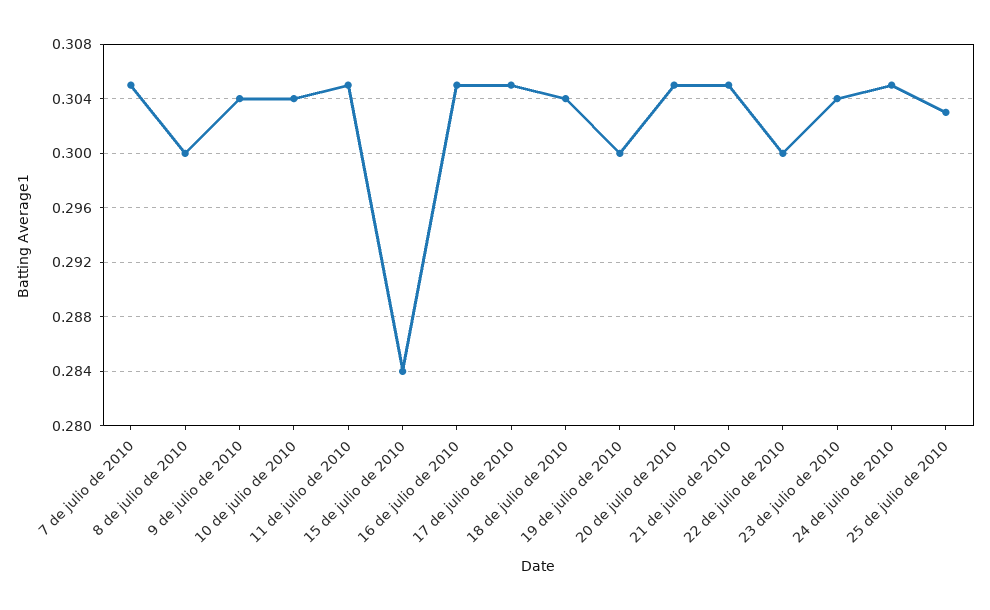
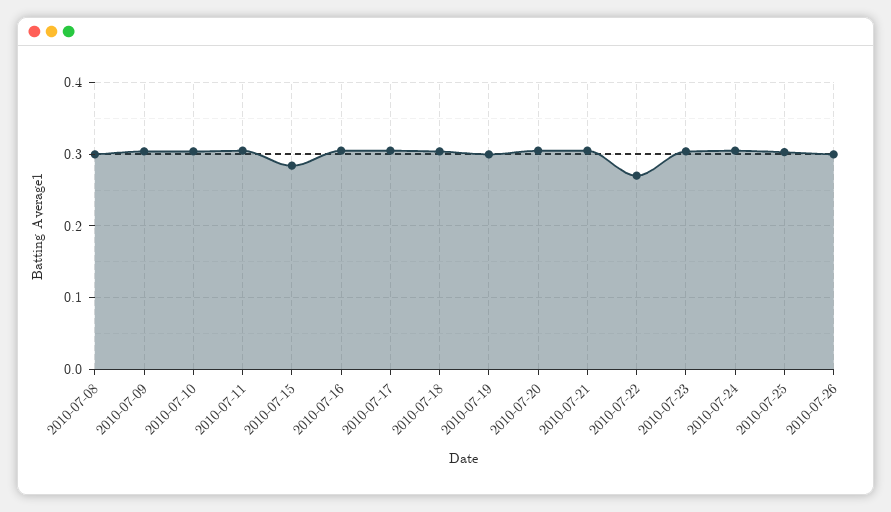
7 de julio de 2010: 0.305 -> none
22 de julio de 2010: 0.3 -> 0.27
2010-07-26: none -> 0.3

